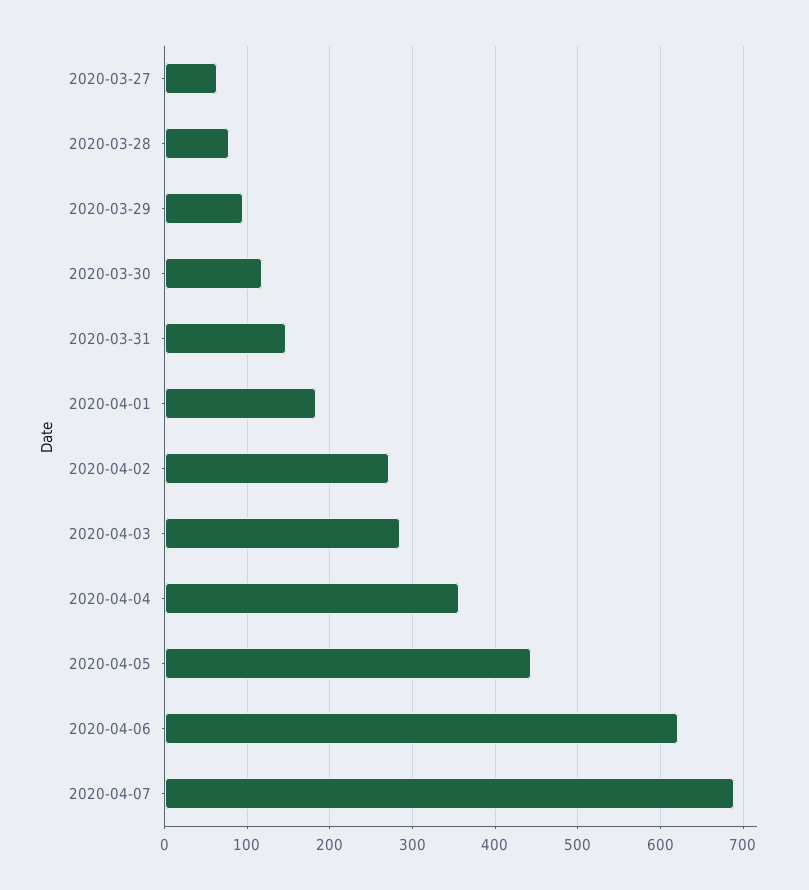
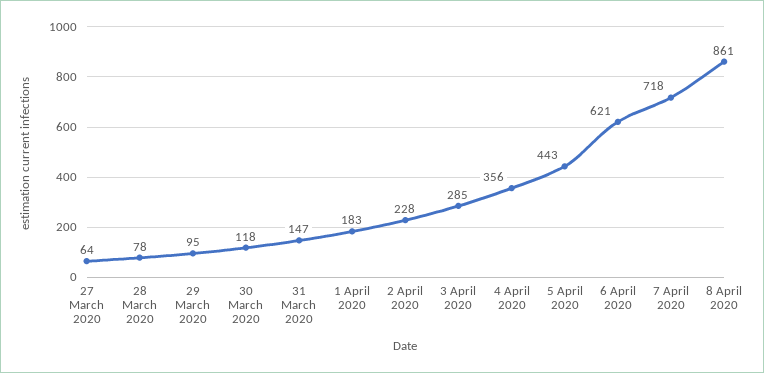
2020-04-02: 270 -> 228
2020-04-07: 690 -> 718
8 April 2020: none -> 861

